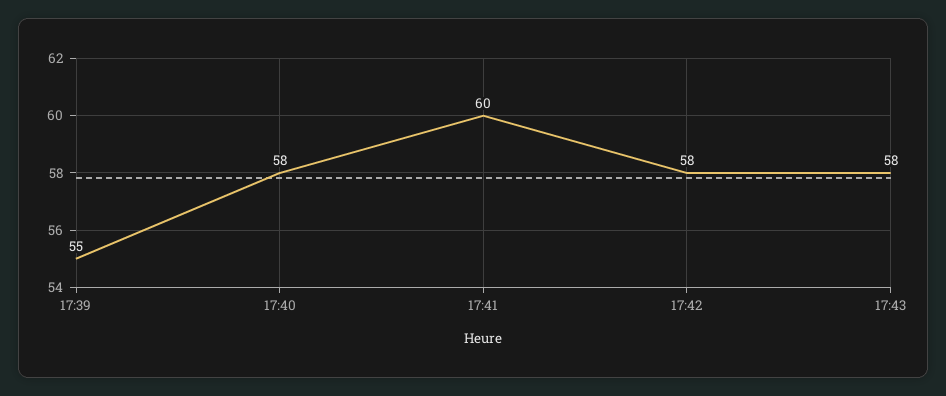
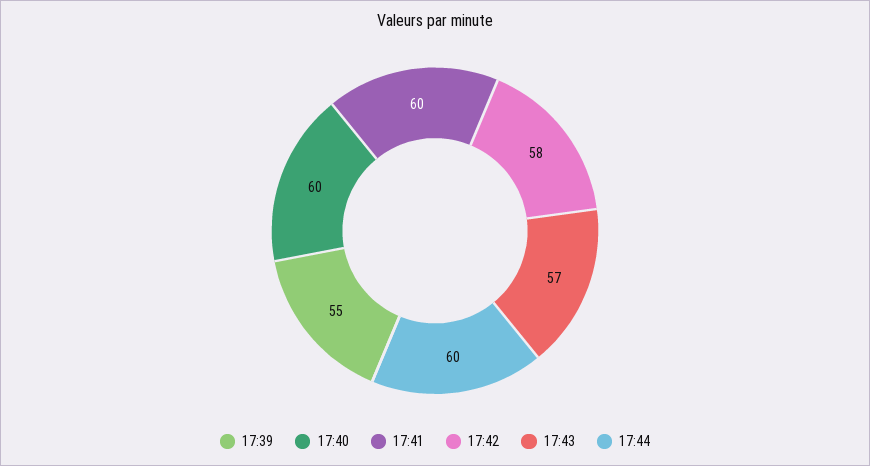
17:40: 58 -> 60
17:43: 58 -> 57
17:44: none -> 60

